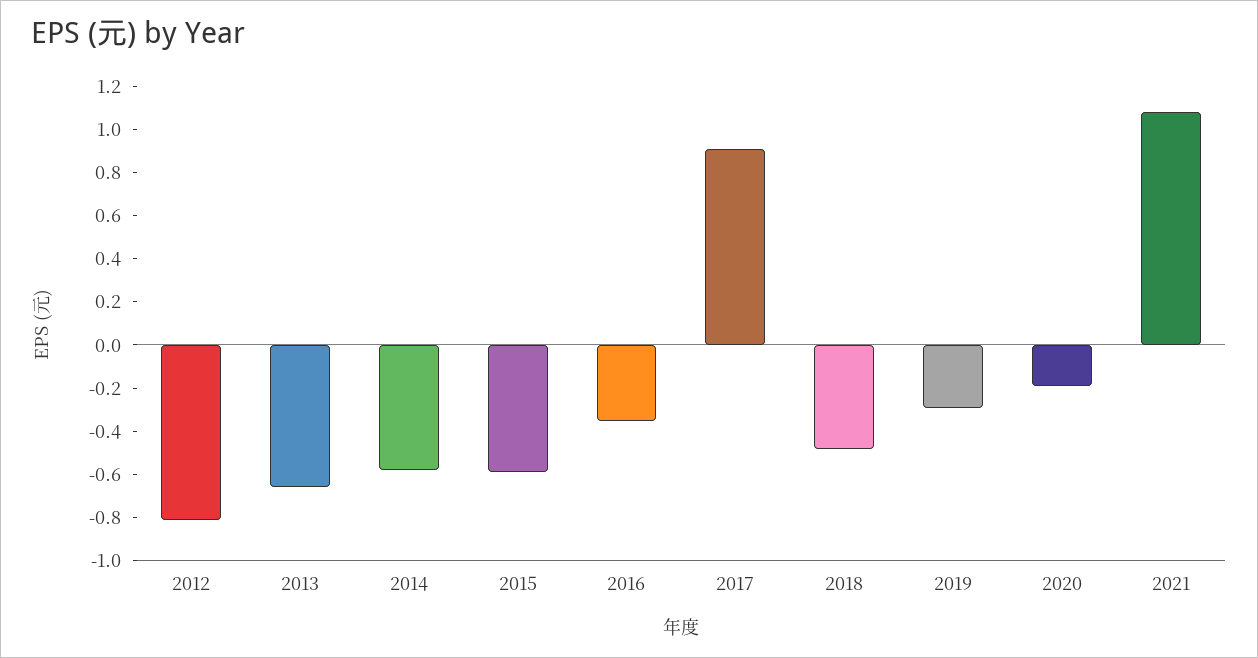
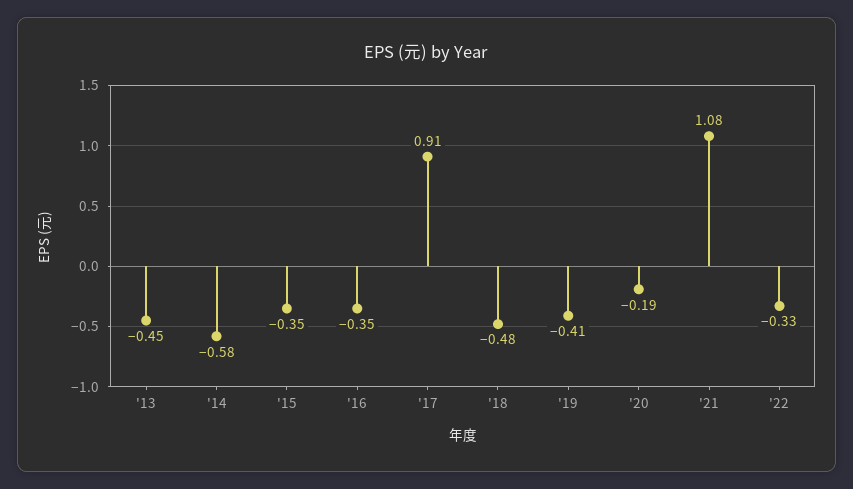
2012: -0.8 -> none
2013: -0.65 -> -0.45
2015: -0.6 -> -0.35
2019: -0.3 -> -0.41
'22: none -> -0.33

